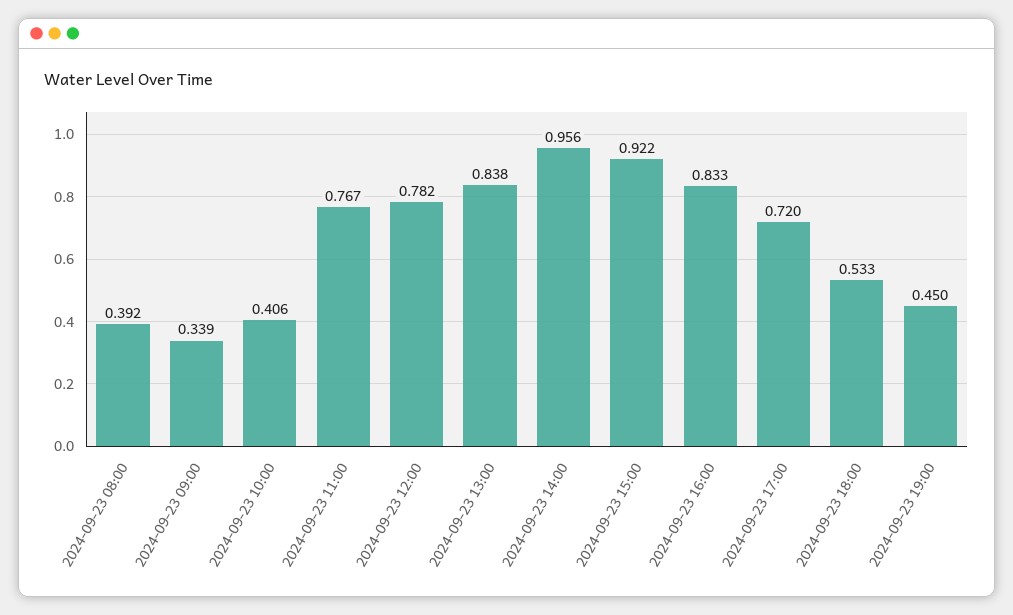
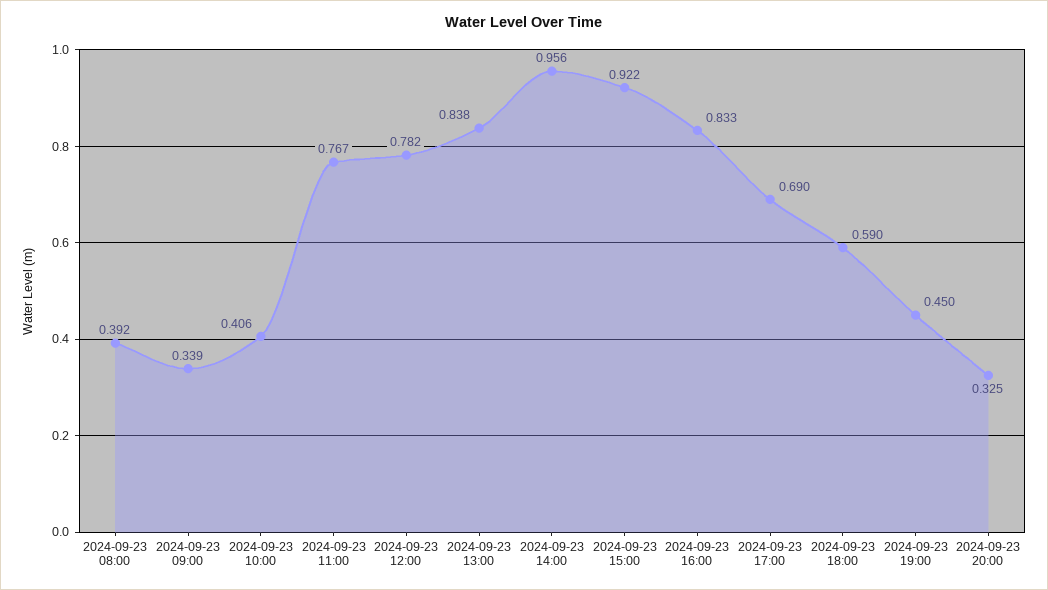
2024-09-23 17:00: 0.72 -> 0.69
2024-09-23 18:00: 0.533 -> 0.59
2024-09-23 20:00: none -> 0.325

